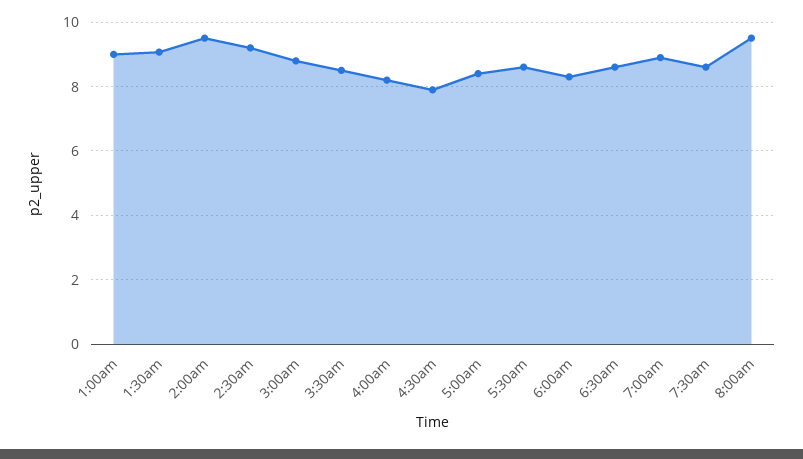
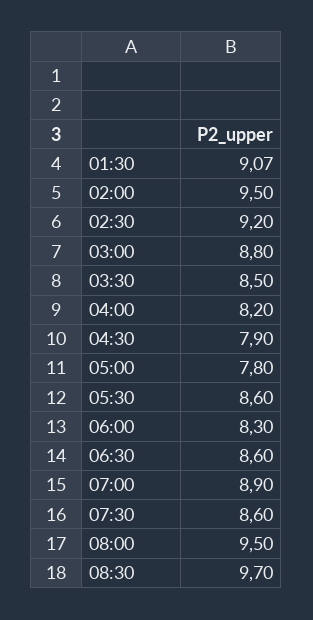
1:00am: 9 -> none
5:00am: 8.4 -> 7.8
08:30: none -> 9.7

